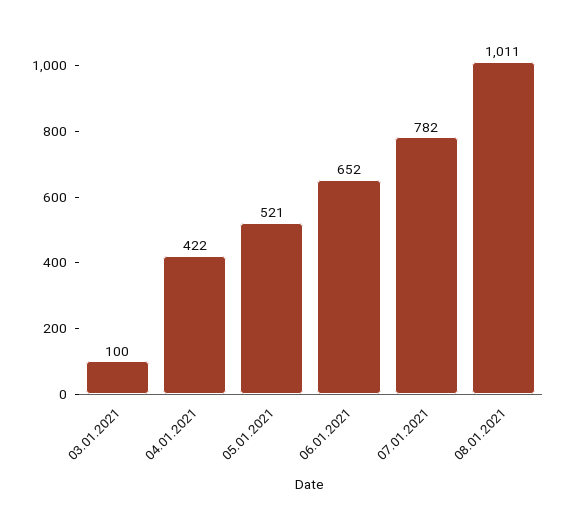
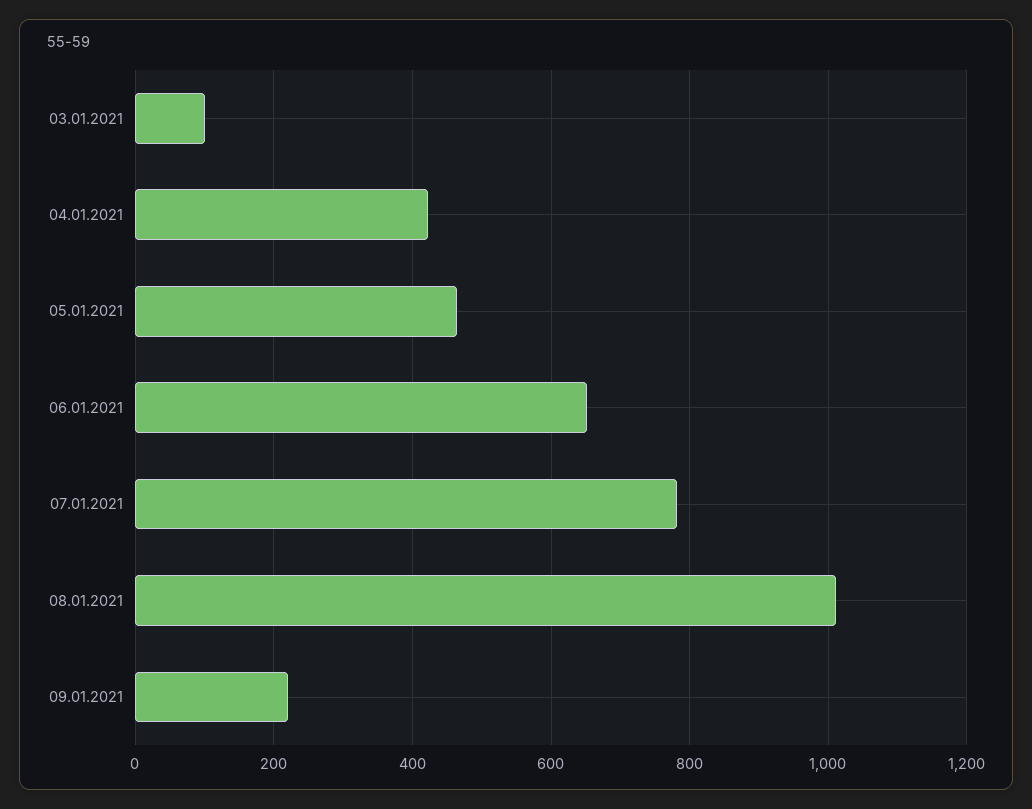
05.01.2021: 521 -> 460
09.01.2021: none -> 220

